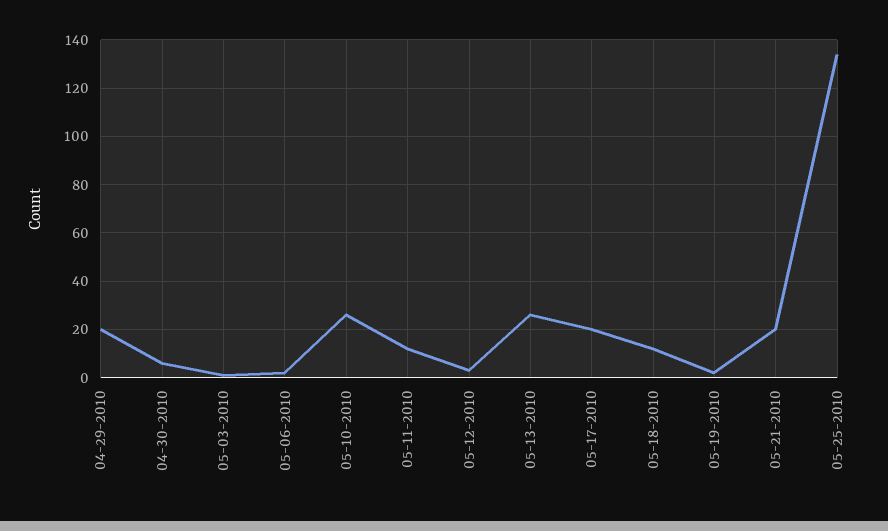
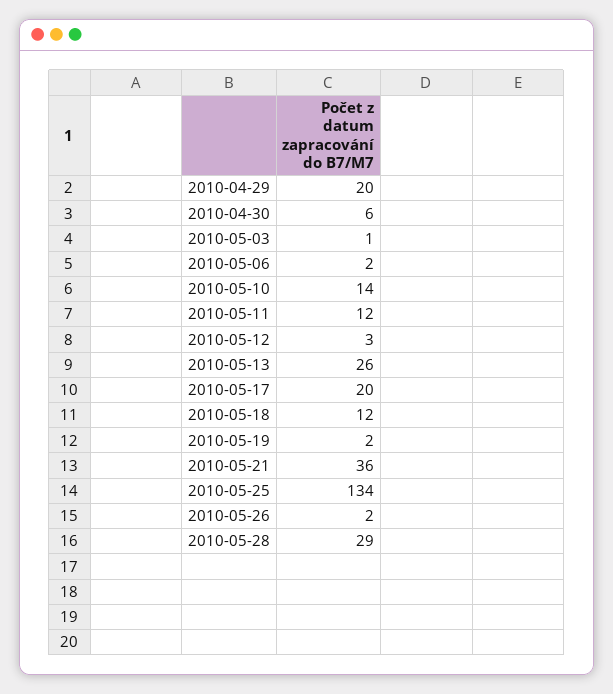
05-10-2010: 25 -> 14
05-21-2010: 20 -> 36
2010-05-26: none -> 2
2010-05-28: none -> 29

